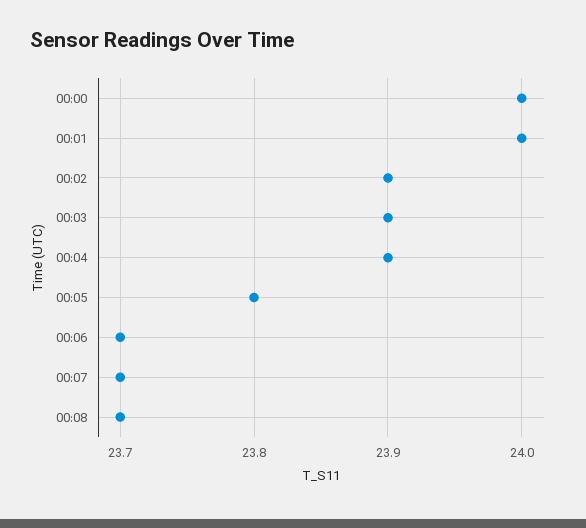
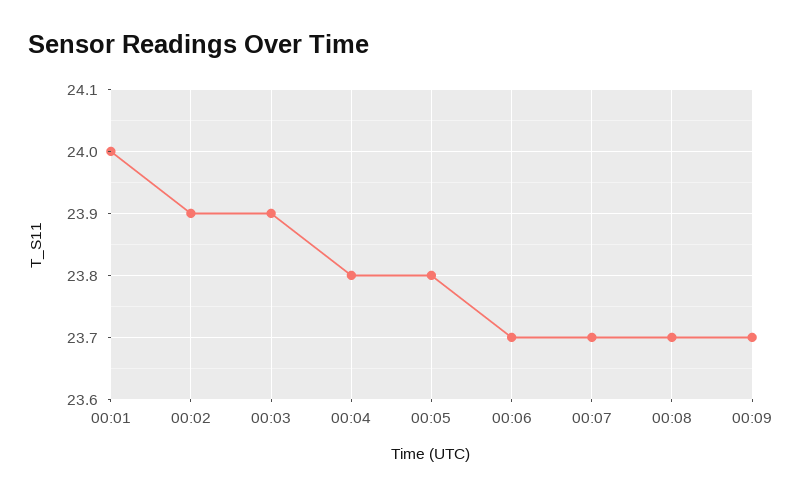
00:00: 24 -> none
00:04: 23.9 -> 23.8
00:09: none -> 23.7

